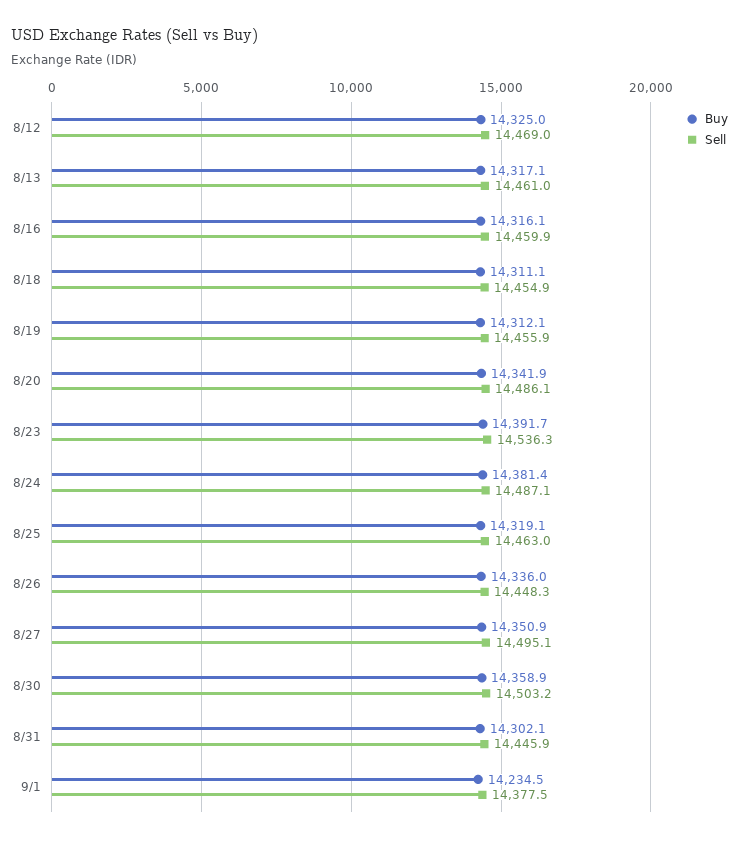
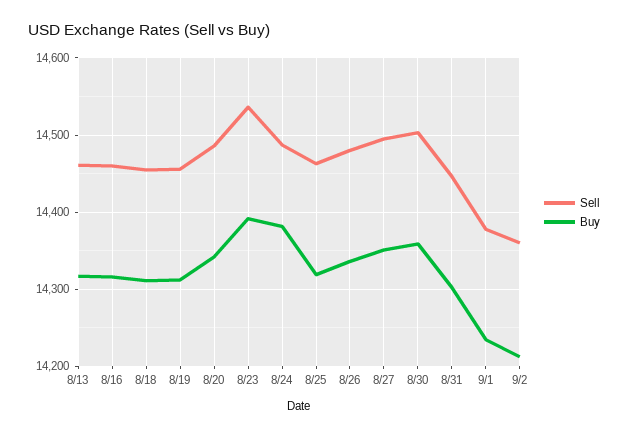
Buy, 8/12: 14325 -> none
Sell, 8/12: 14469 -> none
Sell, 8/26: 14448.3 -> 14480
Sell, 9/2: none -> 14360
Buy, 9/2: none -> 14210

